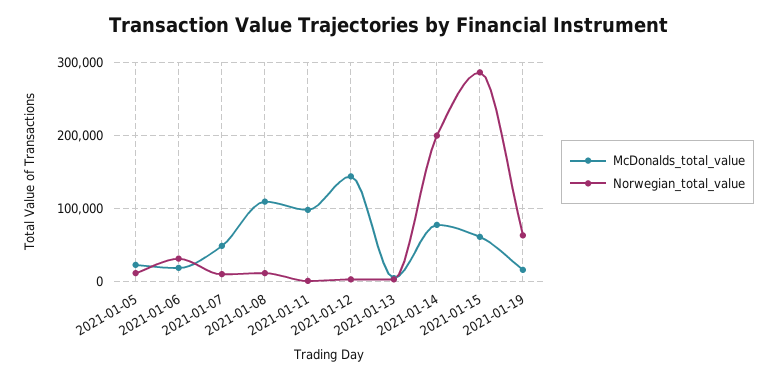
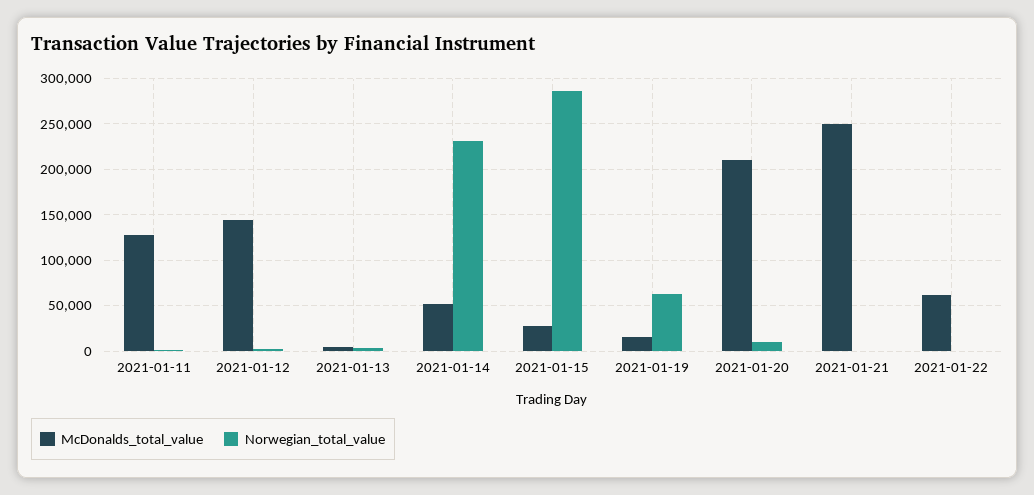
McDonalds_total_value, 2021-01-05: 20000 -> none
Norwegian_total_value, 2021-01-05: 10000 -> none
McDonalds_total_value, 2021-01-06: 20000 -> none
Norwegian_total_value, 2021-01-06: 30000 -> none
McDonalds_total_value, 2021-01-07: 50000 -> none
Norwegian_total_value, 2021-01-07: 10000 -> none
McDonalds_total_value, 2021-01-08: 110000 -> none
Norwegian_total_value, 2021-01-08: 10000 -> none
McDonalds_total_value, 2021-01-11: 100000 -> 130000
McDonalds_total_value, 2021-01-14: 80000 -> 50000
Norwegian_total_value, 2021-01-14: 200000 -> 230000
McDonalds_total_value, 2021-01-15: 60000 -> 30000
McDonalds_total_value, 2021-01-20: none -> 210000
Norwegian_total_value, 2021-01-20: none -> 10000
McDonalds_total_value, 2021-01-21: none -> 250000
Norwegian_total_value, 2021-01-21: none -> 0
McDonalds_total_value, 2021-01-22: none -> 60000
Norwegian_total_value, 2021-01-22: none -> 0

